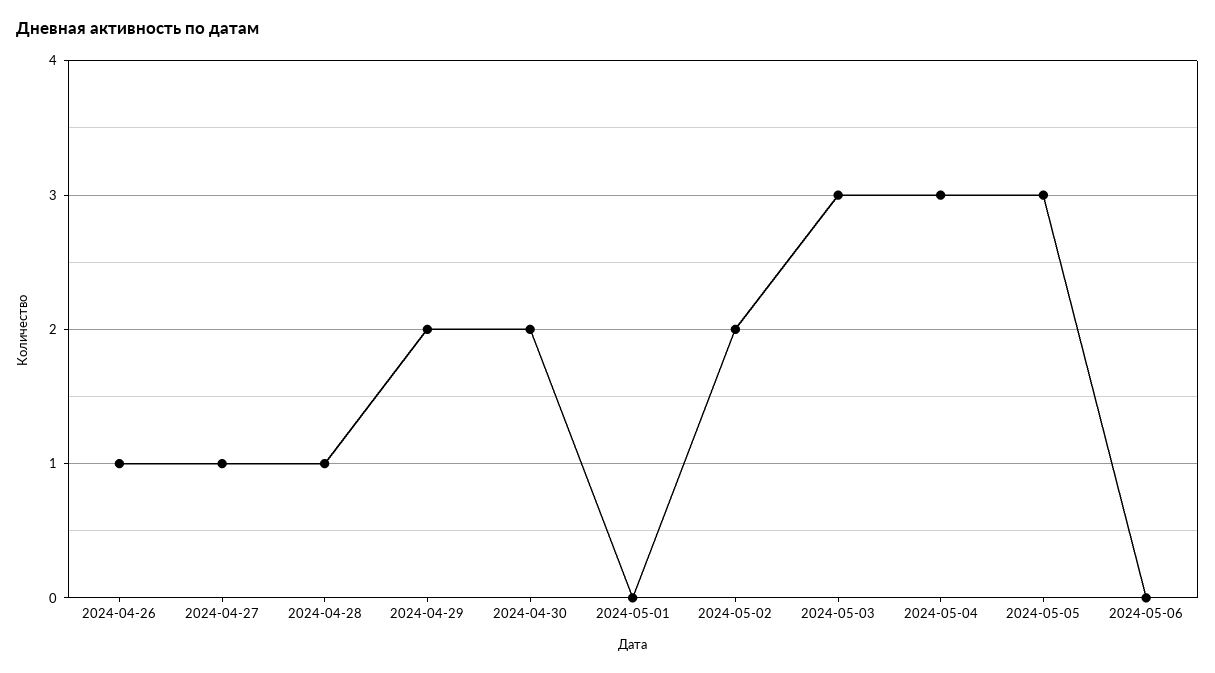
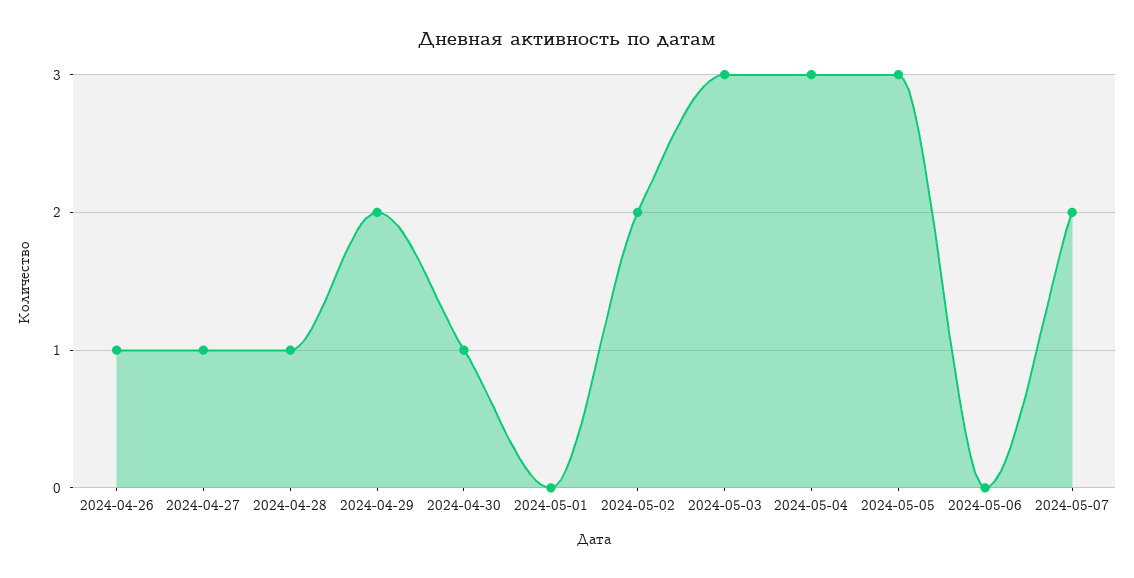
2024-04-30: 2 -> 1
2024-05-07: none -> 2

